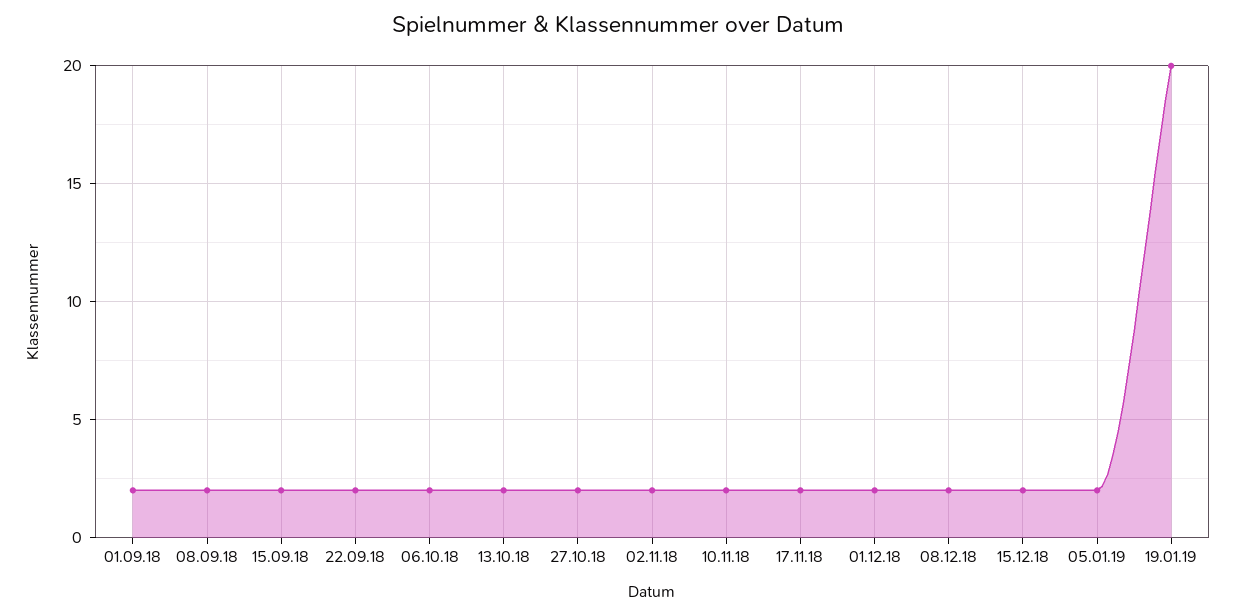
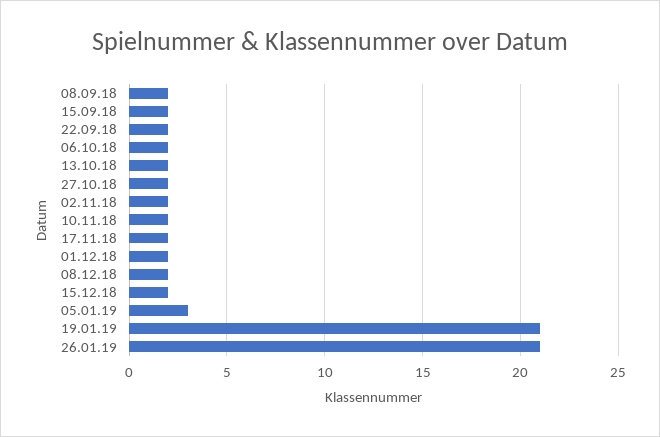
01.09.18: 2 -> none
05.01.19: 2 -> 3
19.01.19: 20 -> 21
26.01.19: none -> 21

